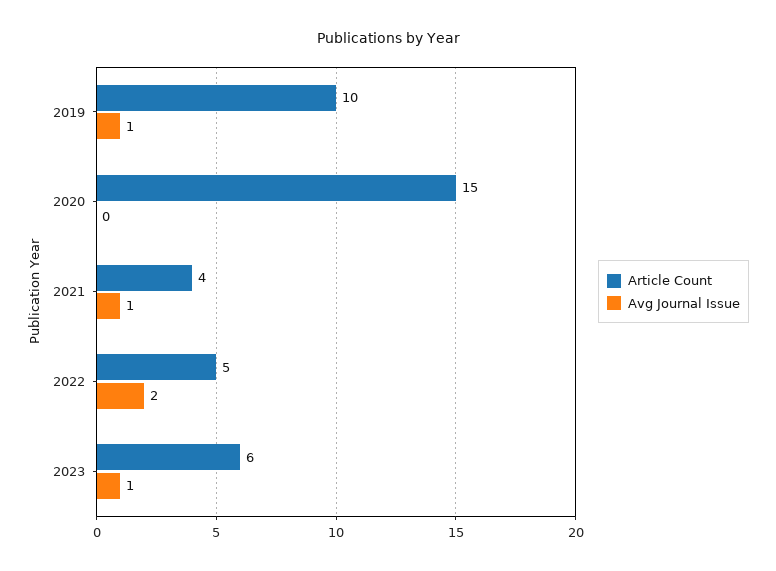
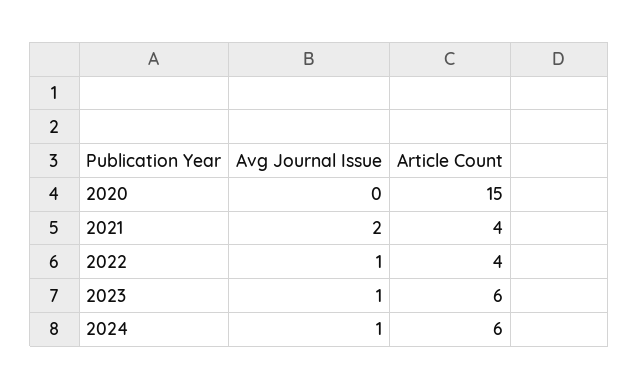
Article Count, 2019: 10 -> none
Avg Journal Issue, 2019: 1 -> none
Avg Journal Issue, 2021: 1 -> 2
Article Count, 2022: 5 -> 4
Avg Journal Issue, 2022: 2 -> 1
Avg Journal Issue, 2024: none -> 1
Article Count, 2024: none -> 6

